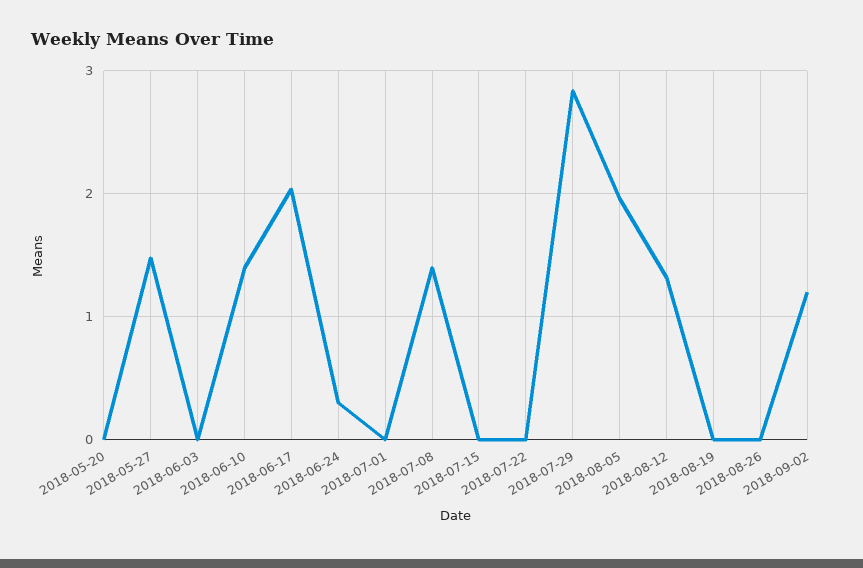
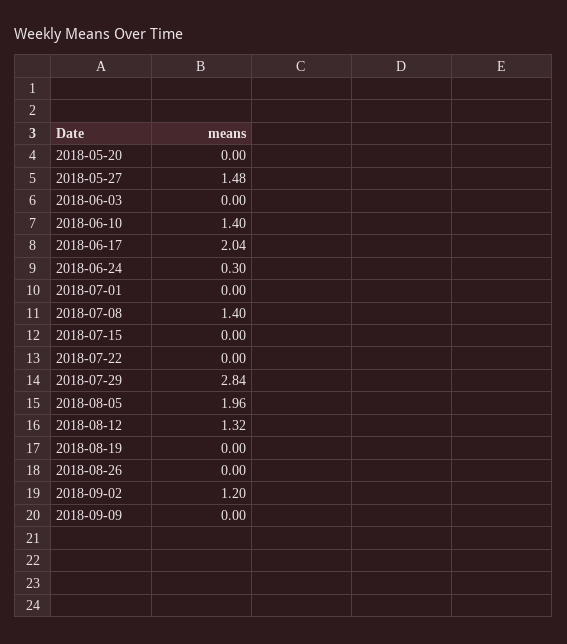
2018-09-09: none -> 0

